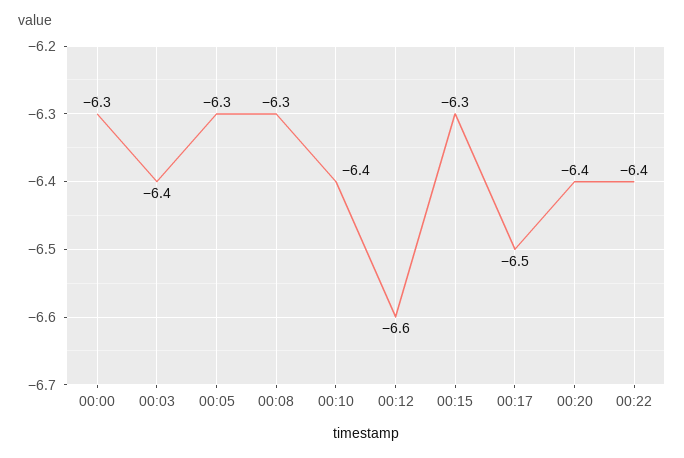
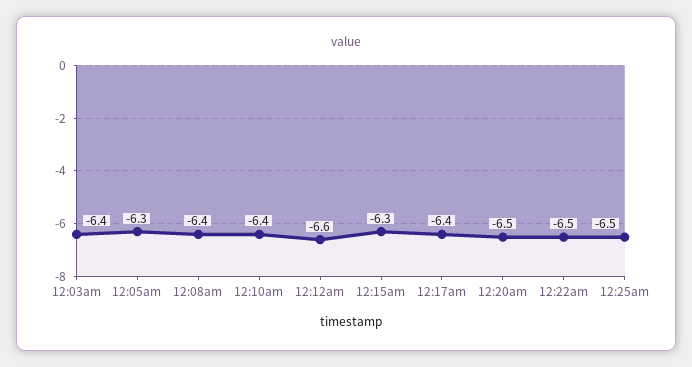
00:00: -6.3 -> none
00:08: -6.3 -> -6.4
00:17: -6.5 -> -6.4
00:20: -6.4 -> -6.5
00:22: -6.4 -> -6.5
12:25am: none -> -6.5

